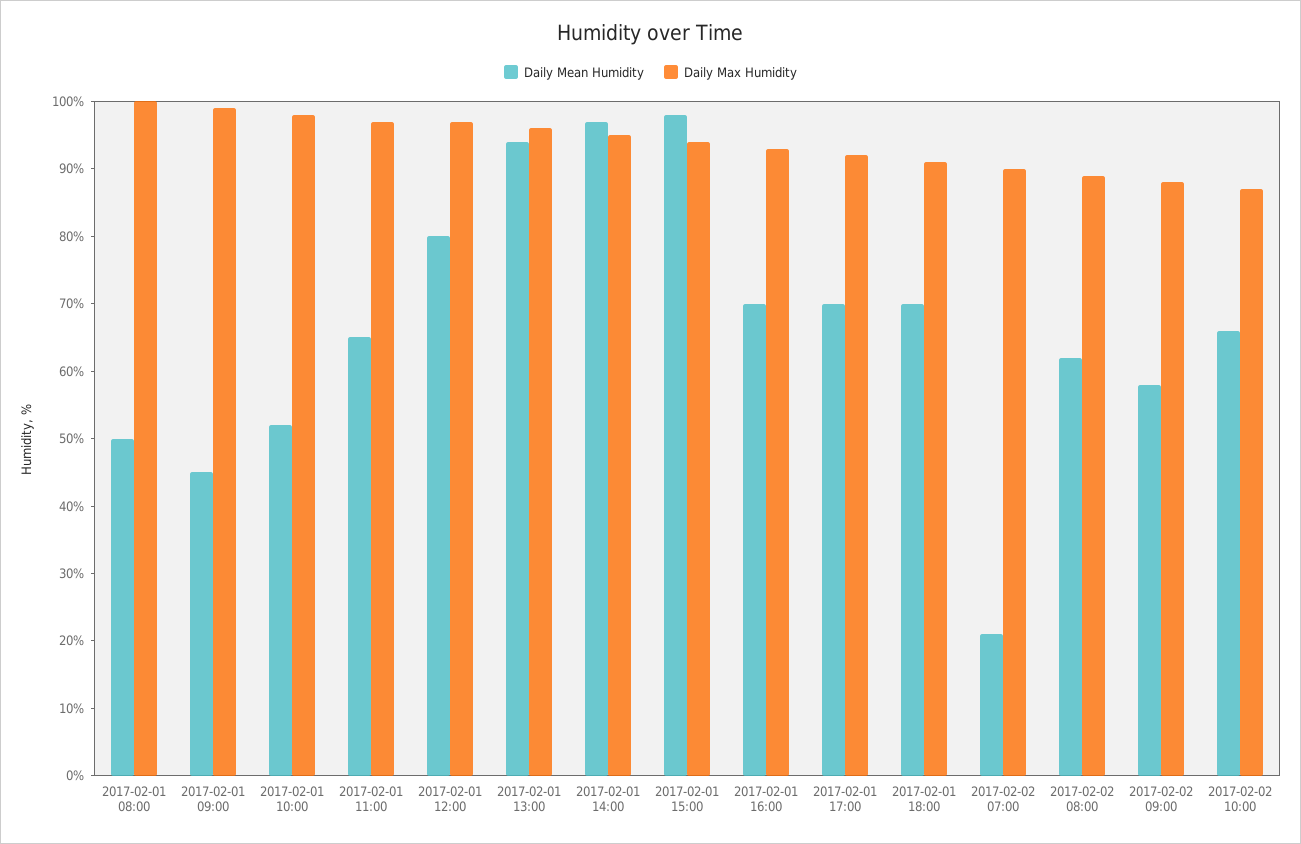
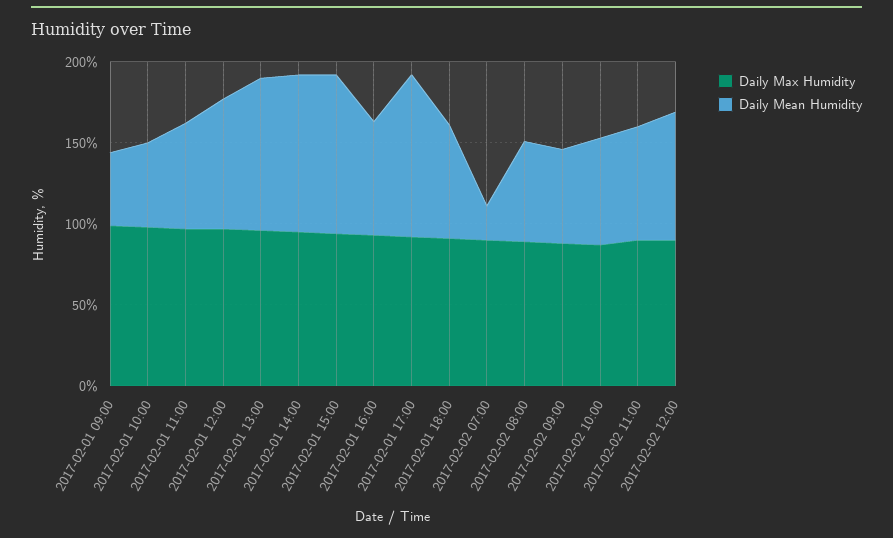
Daily Mean Humidity, 2017-02-01 08:00: 50 -> none
Daily Max Humidity, 2017-02-01 08:00: 100 -> none
Daily Mean Humidity, 2017-02-01 17:00: 70 -> 100
Daily Max Humidity, 2017-02-02 11:00: none -> 90
Daily Mean Humidity, 2017-02-02 11:00: none -> 70
Daily Max Humidity, 2017-02-02 12:00: none -> 90
Daily Mean Humidity, 2017-02-02 12:00: none -> 80

